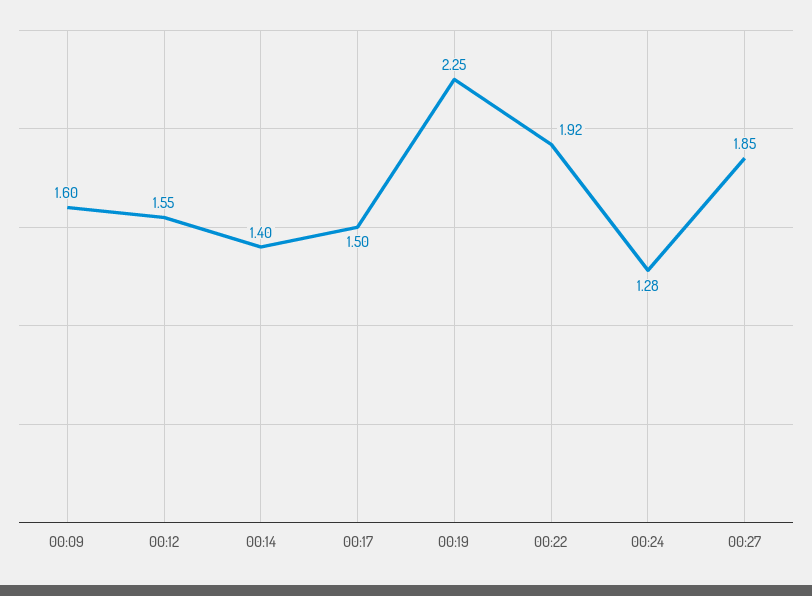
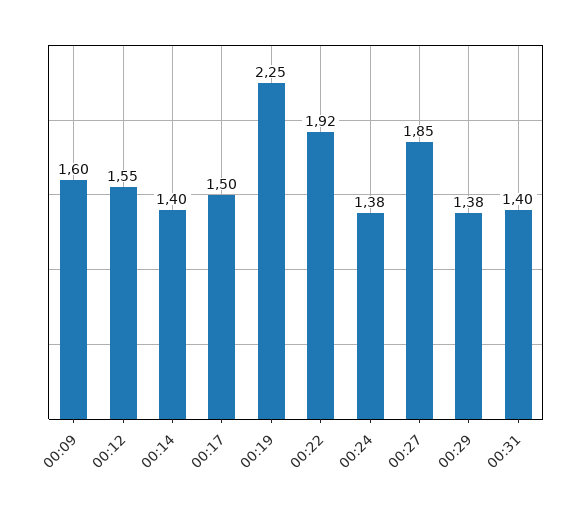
00:24: 1.28 -> 1.38
00:29: none -> 1.38
00:31: none -> 1.4

